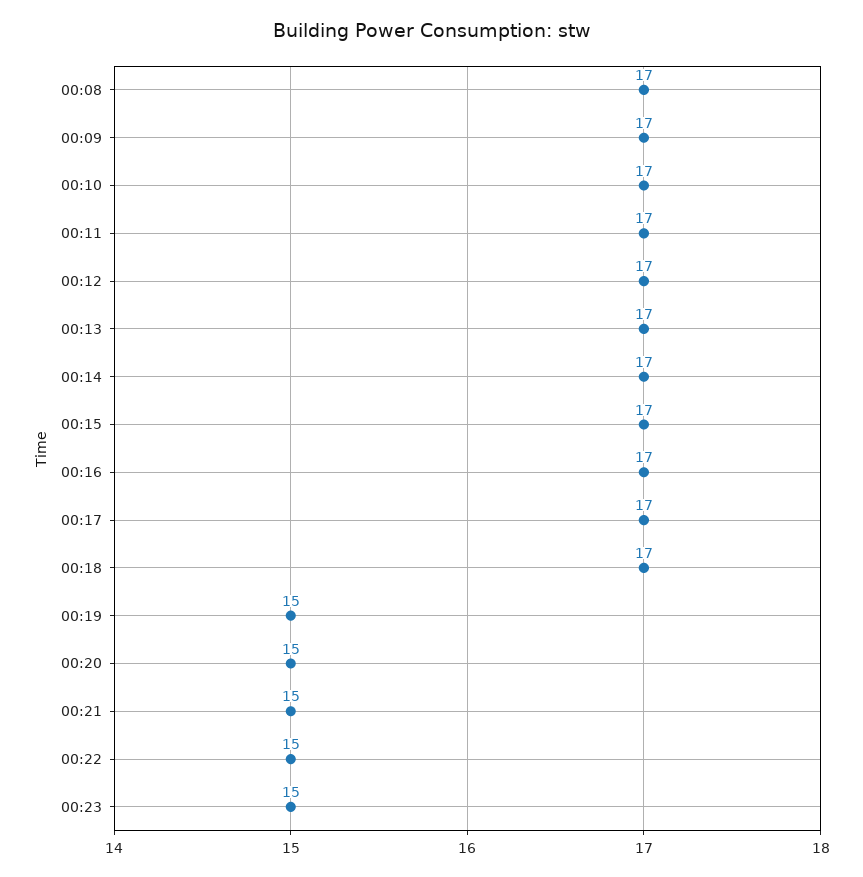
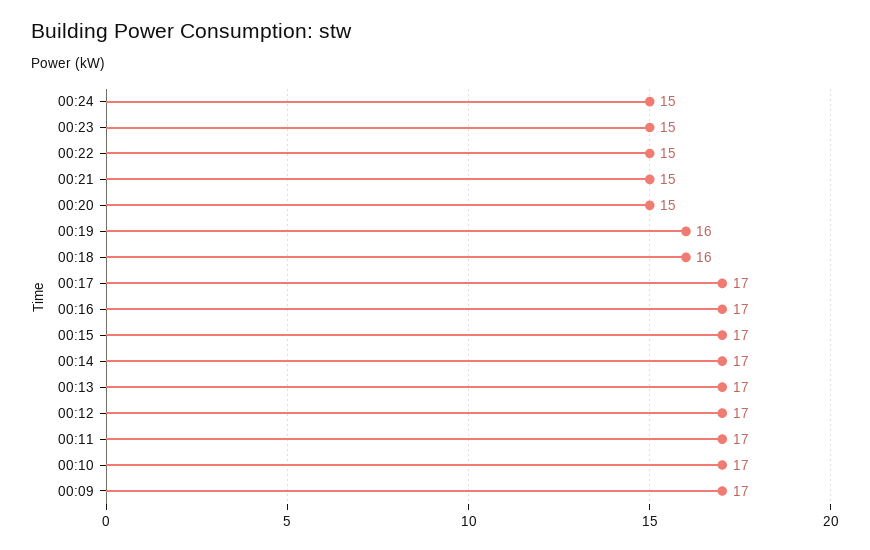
00:08: 17 -> none
00:18: 17 -> 16
00:19: 15 -> 16
00:24: none -> 15

